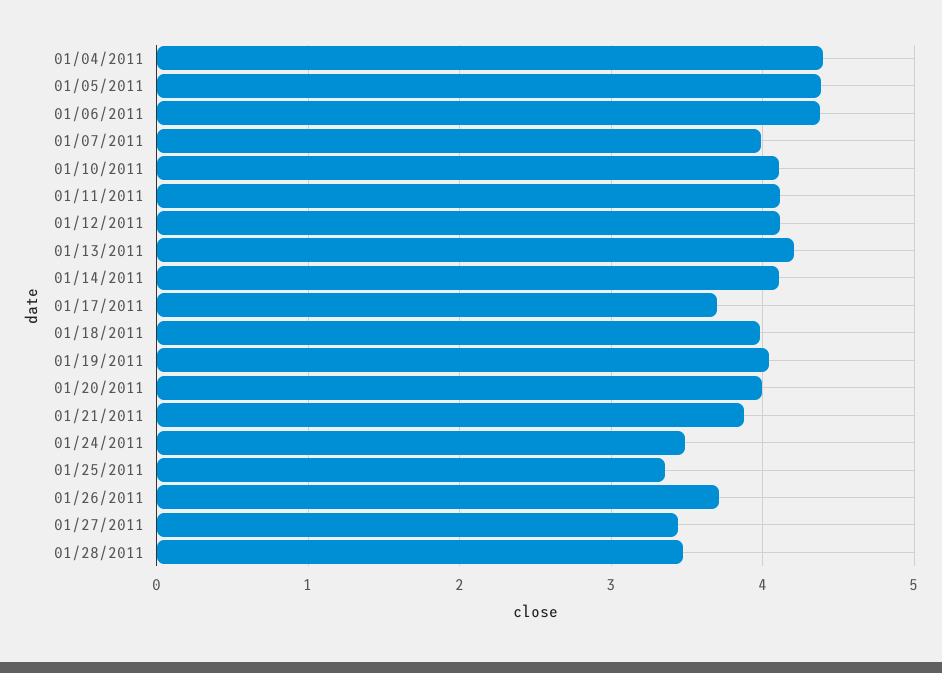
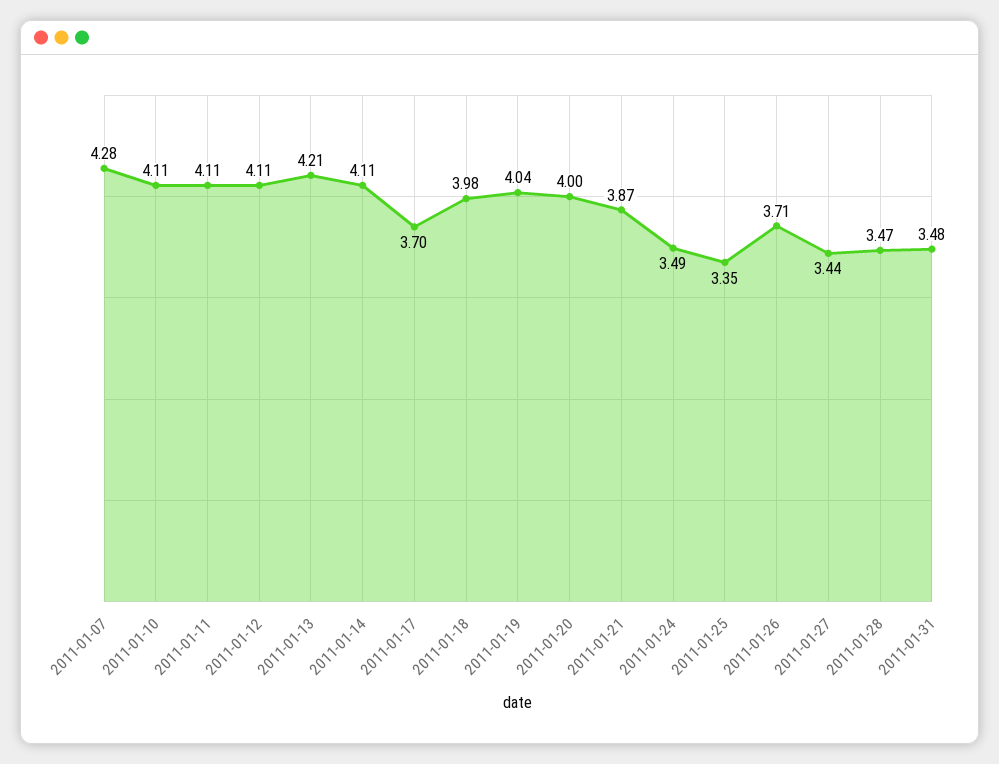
01/04/2011: 4.4 -> none
01/05/2011: 4.4 -> none
01/06/2011: 4.4 -> none
01/07/2011: 4 -> 4.28
2011-01-31: none -> 3.48

